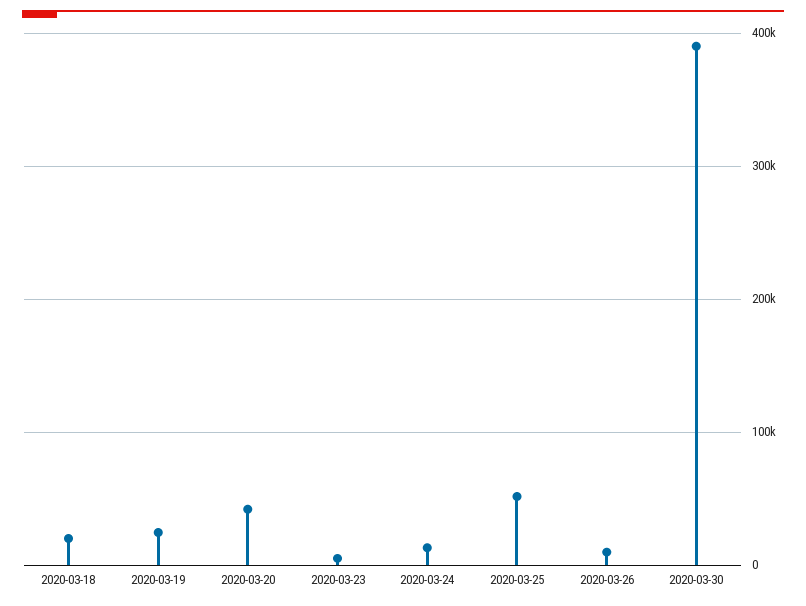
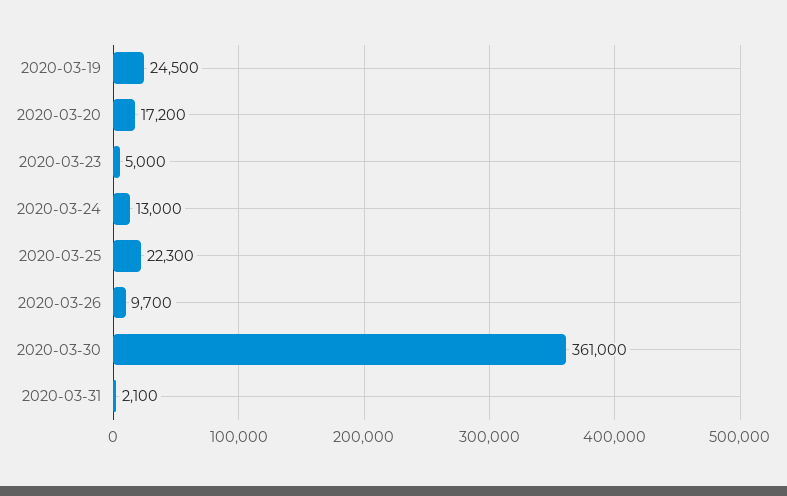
2020-03-18: 20000 -> none
2020-03-20: 40000 -> 17200
2020-03-25: 50000 -> 22300
2020-03-30: 390000 -> 361000
2020-03-31: none -> 2100

